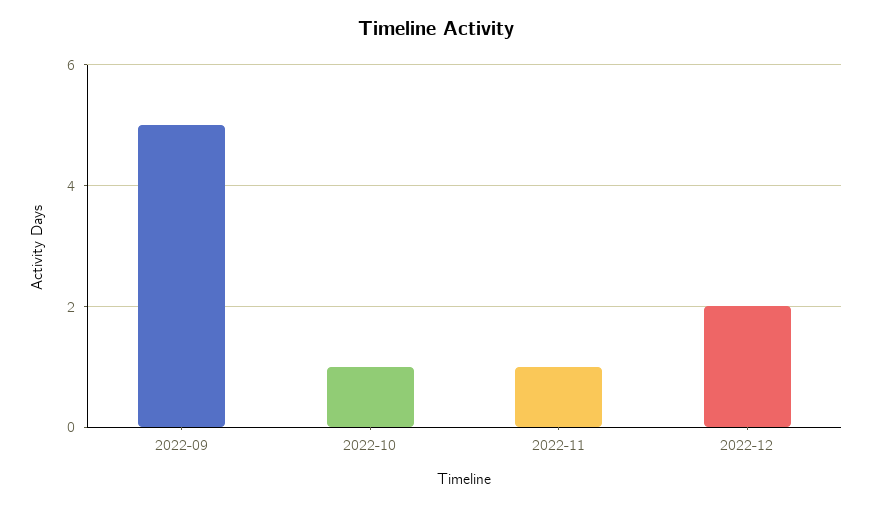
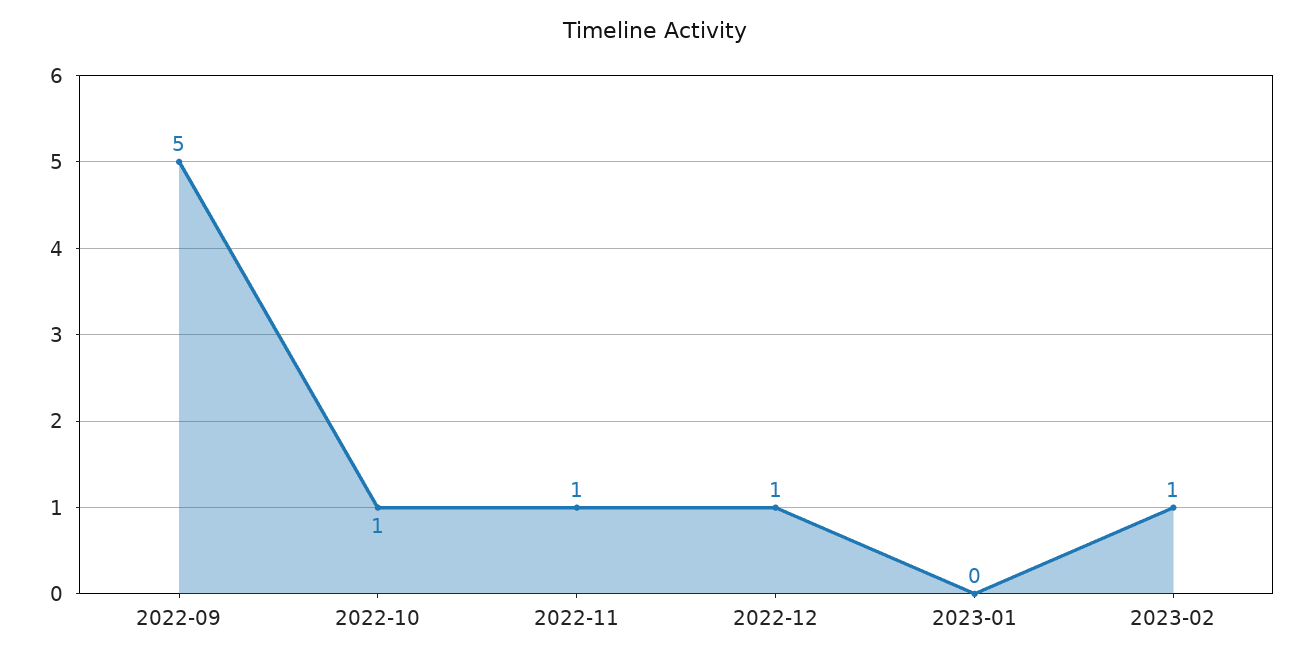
2022-12: 2 -> 1
2023-01: none -> 0
2023-02: none -> 1

